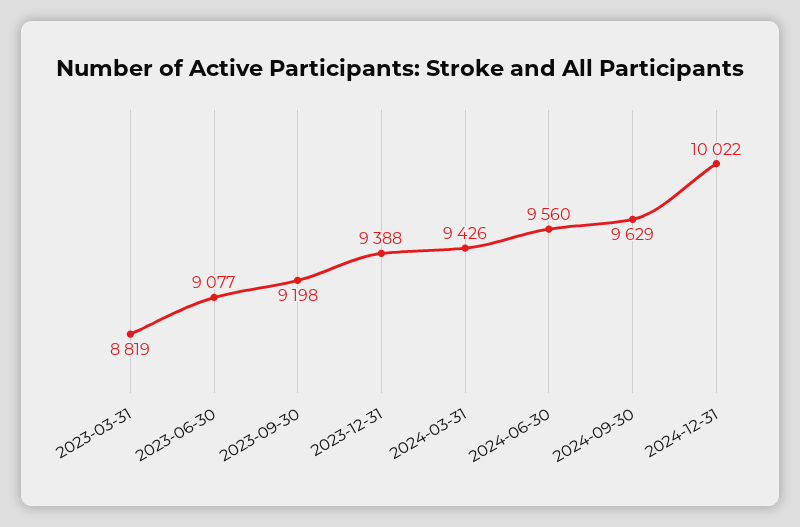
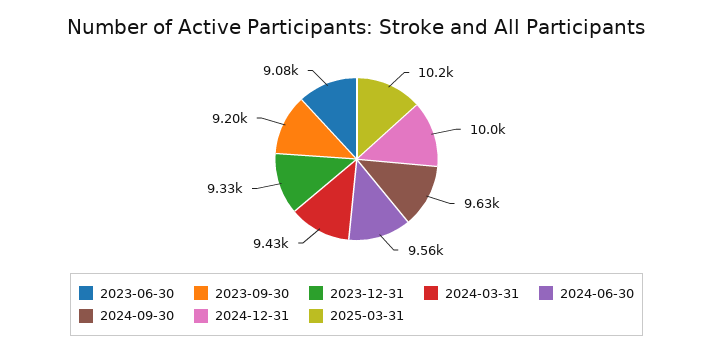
2023-03-31: 8819 -> none
2023-12-31: 9388 -> 9330
2025-03-31: none -> 10200

